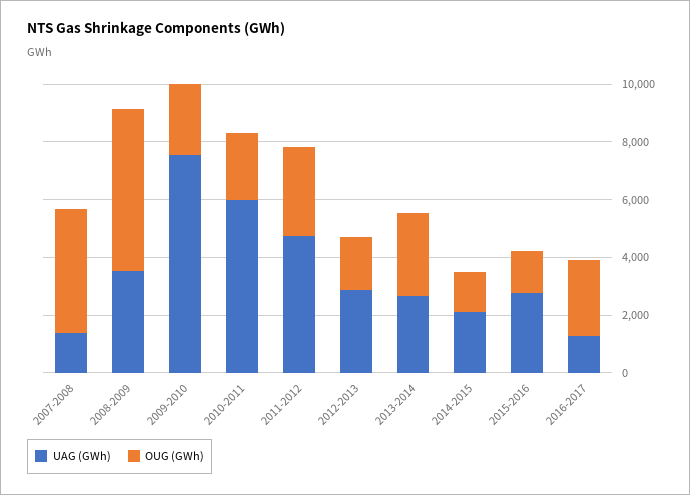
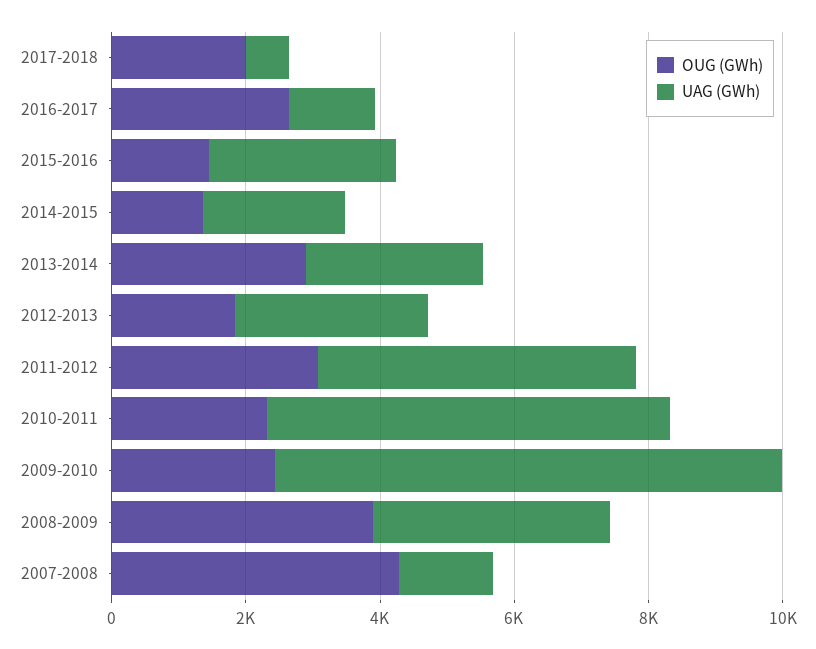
OUG (GWh), 2008-2009: 5500 -> 4000
OUG (GWh), 2017-2018: none -> 2000
UAG (GWh), 2017-2018: none -> 500

